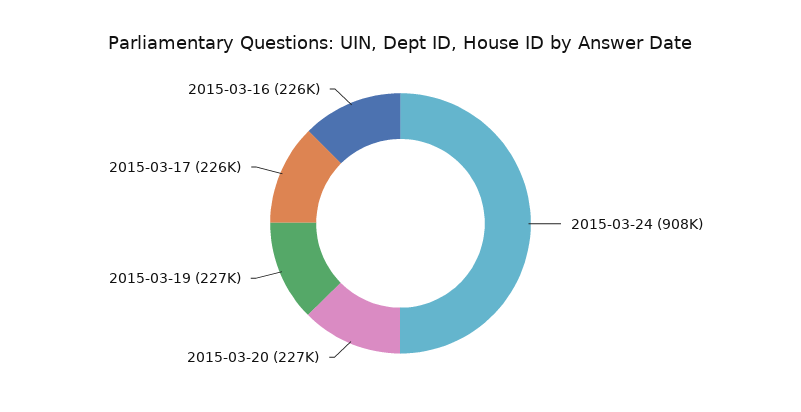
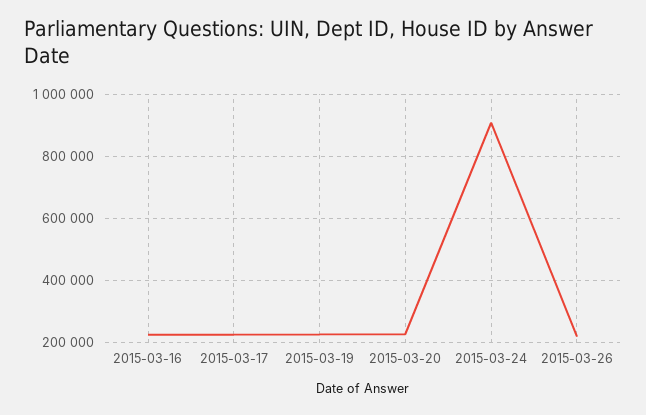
2015-03-26: none -> 220000

